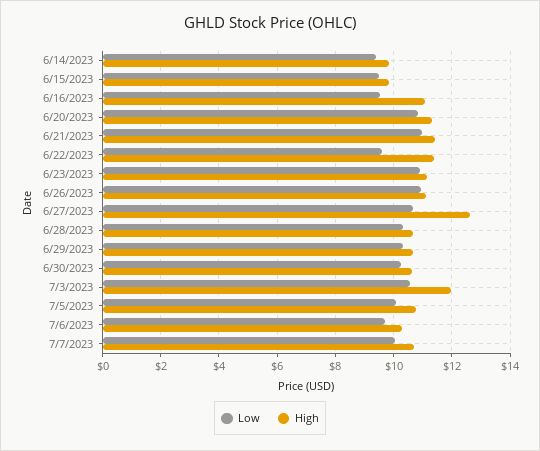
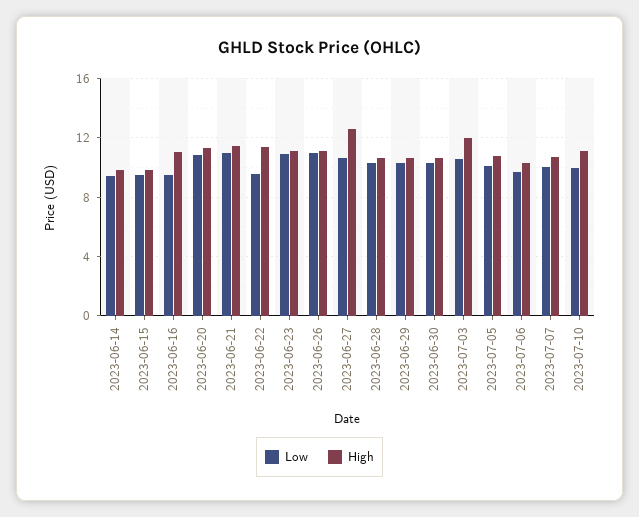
Low, 2023-07-10: none -> 10
High, 2023-07-10: none -> 11

